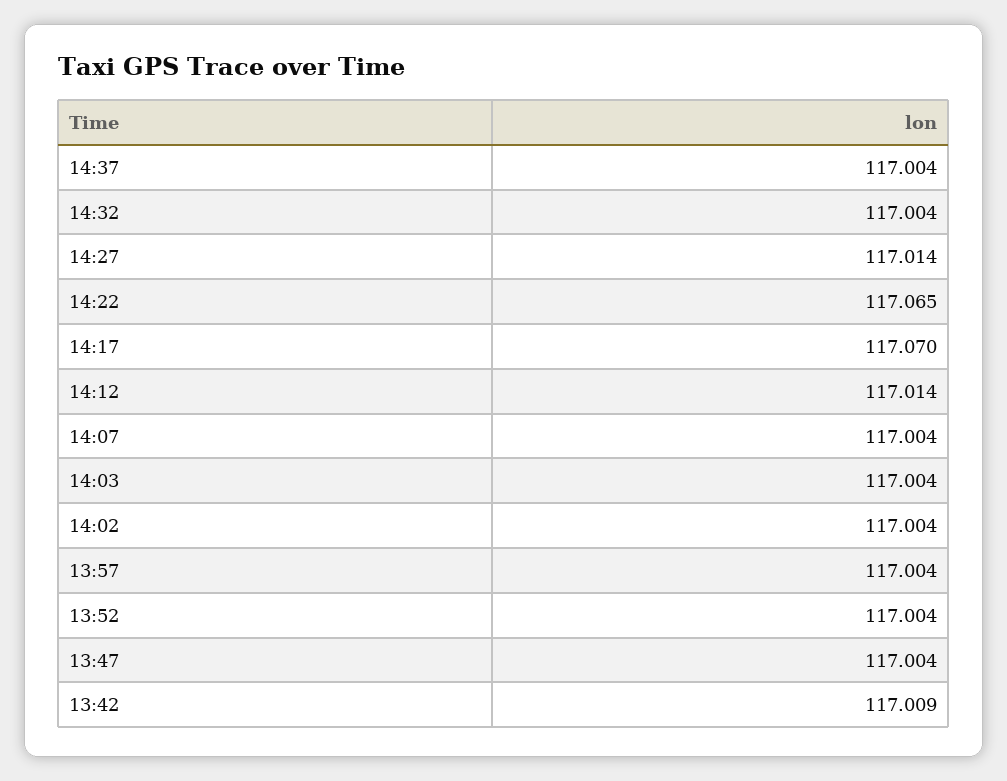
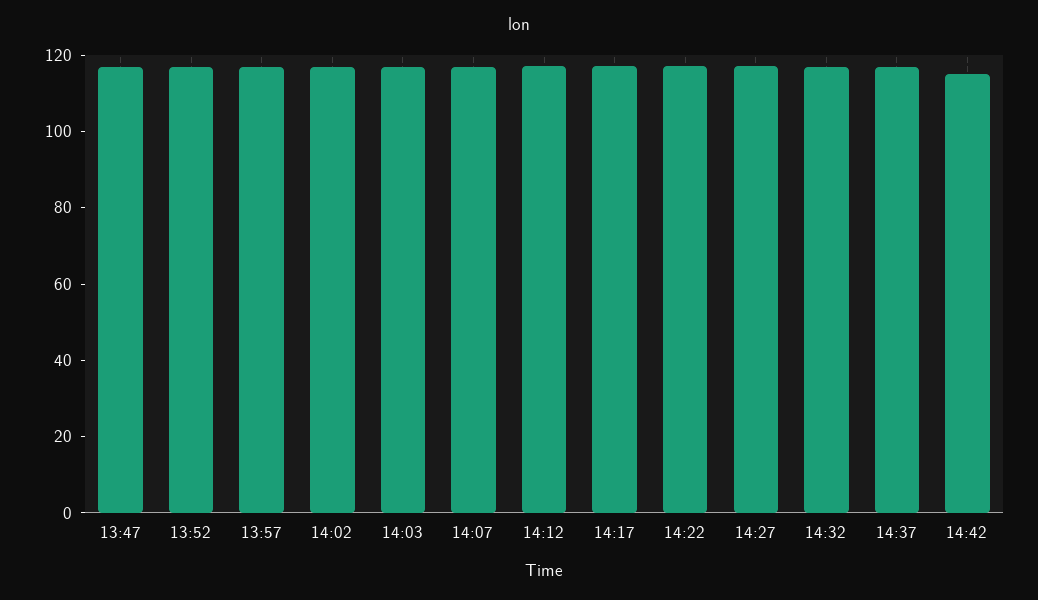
13:42: 117.009 -> none
14:42: none -> 115

